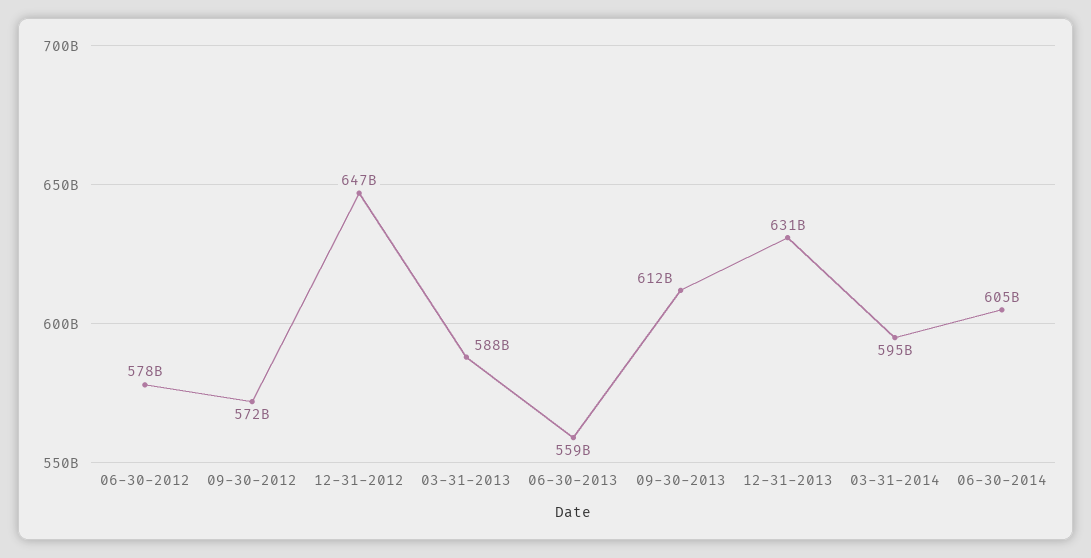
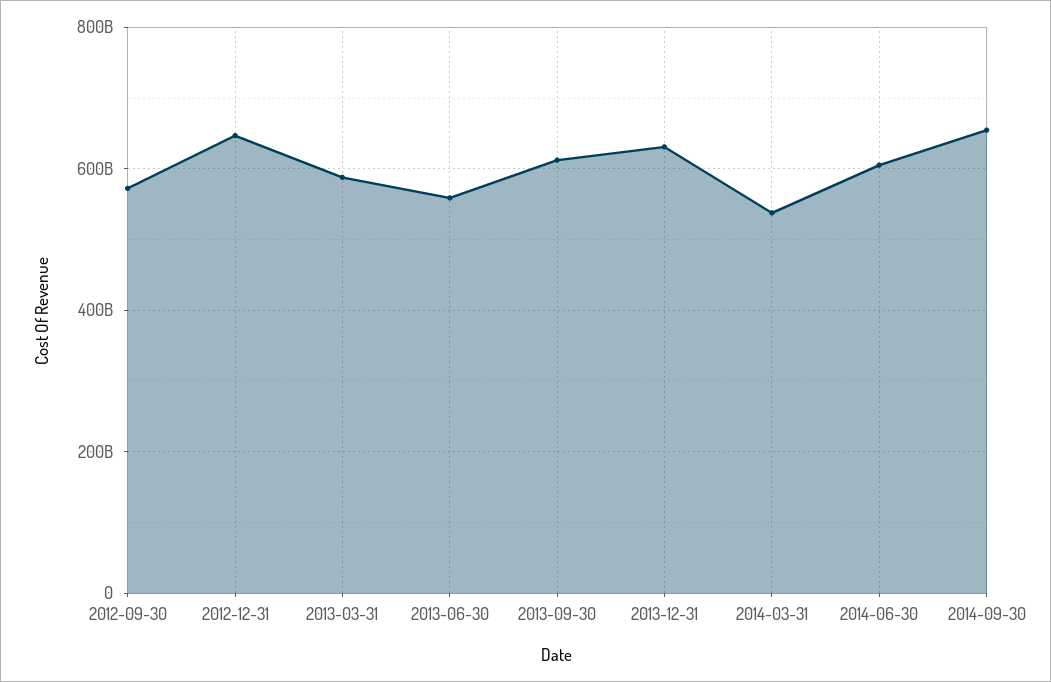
06-30-2012: 578000000000 -> none
03-31-2014: 595000000000 -> 540000000000
2014-09-30: none -> 660000000000

